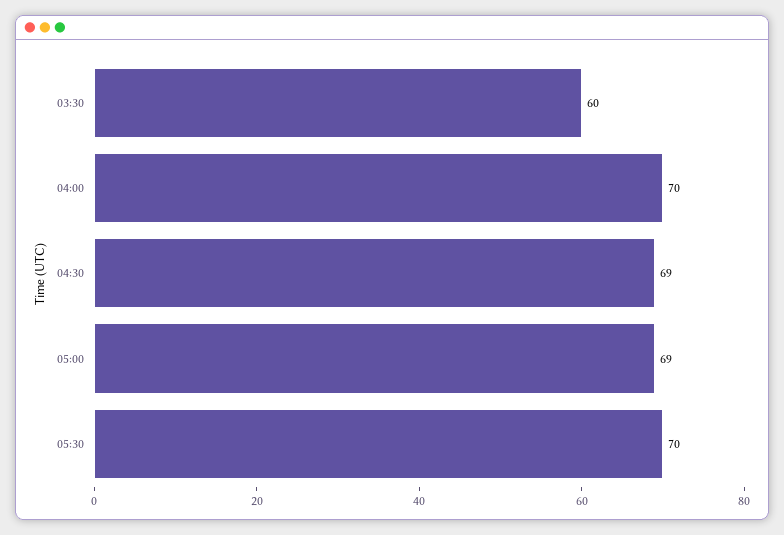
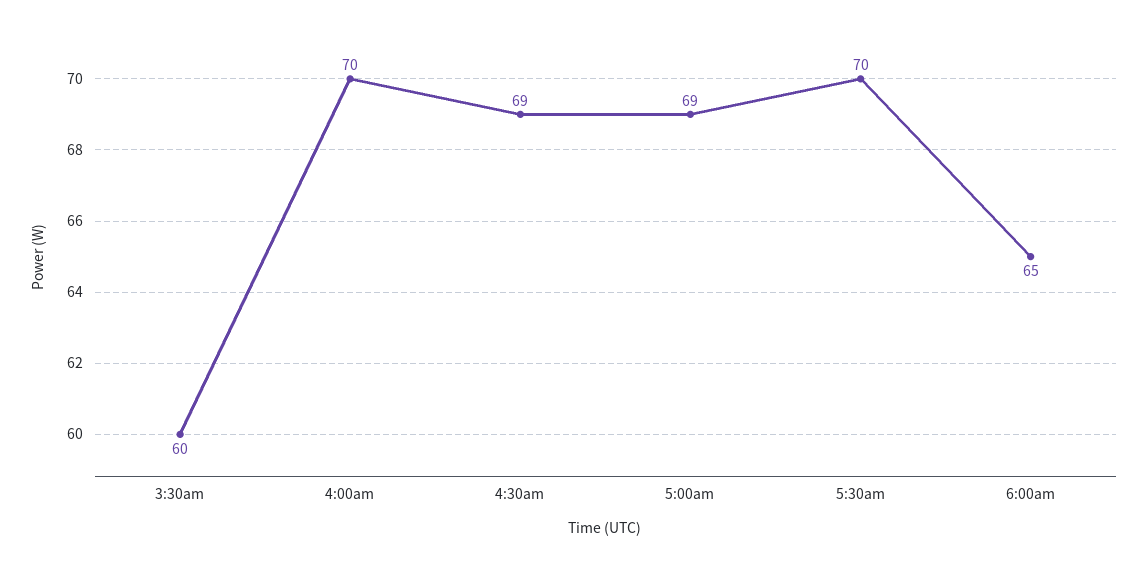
6:00am: none -> 65

